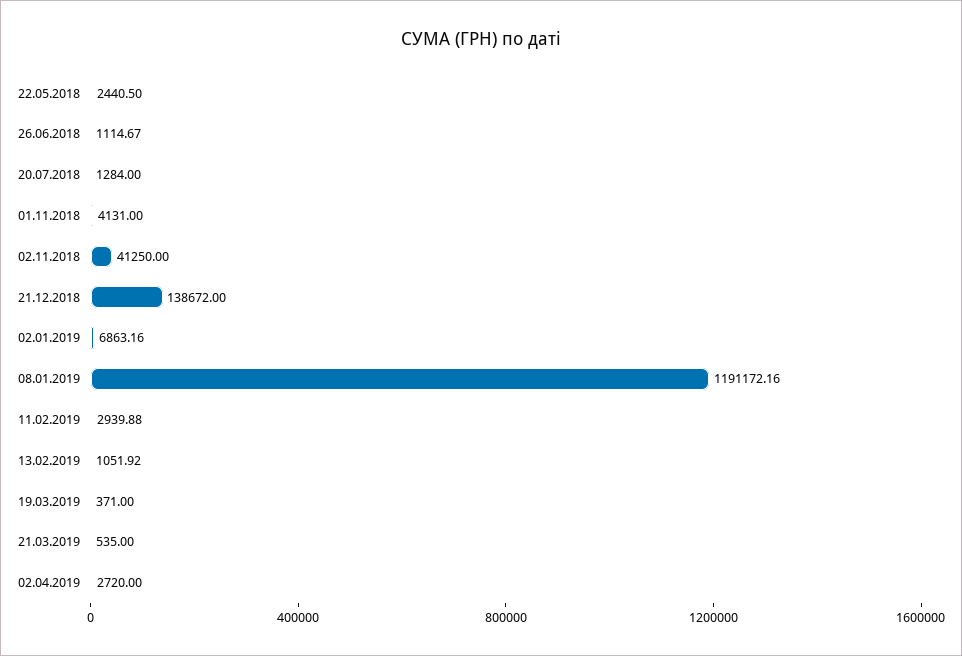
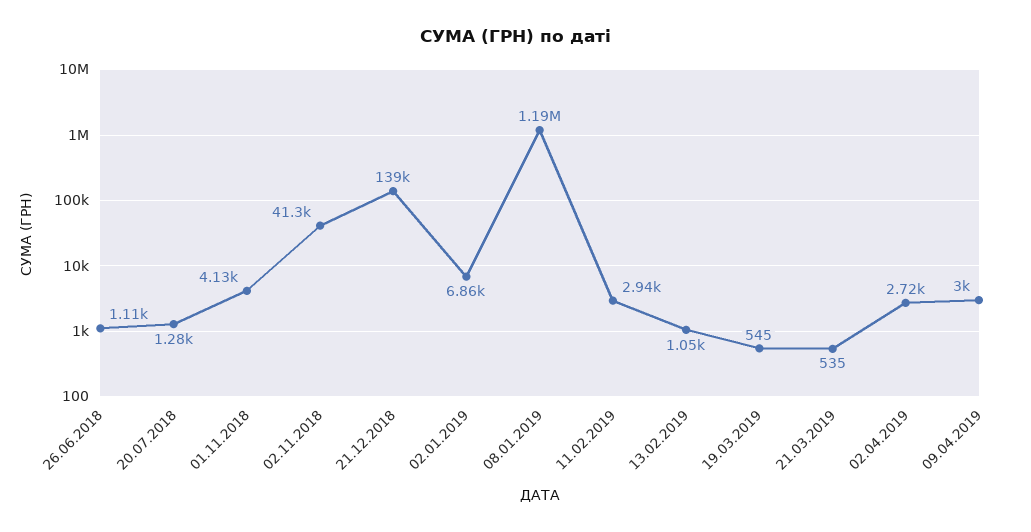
22.05.2018: 2440.5 -> none
19.03.2019: 371 -> 545
09.04.2019: none -> 3000

